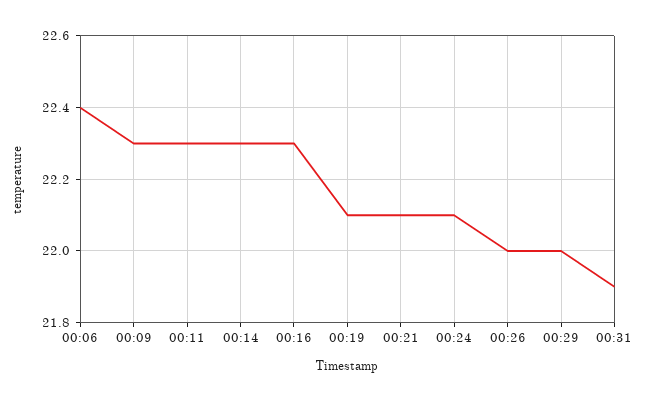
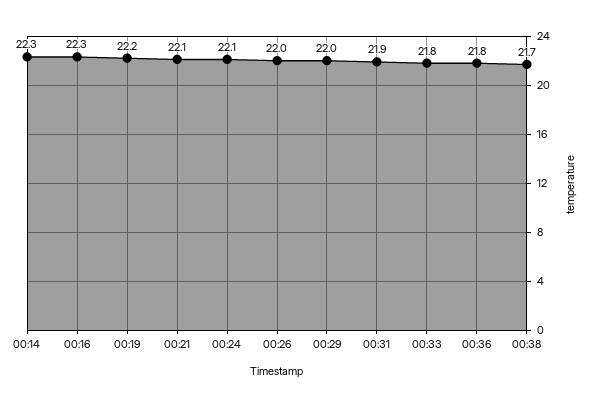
00:06: 22.4 -> none
00:09: 22.3 -> none
00:11: 22.3 -> none
00:19: 22.1 -> 22.2
00:33: none -> 21.8
00:36: none -> 21.8
00:38: none -> 21.7

